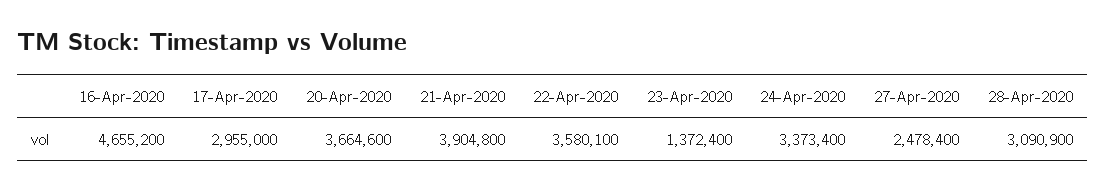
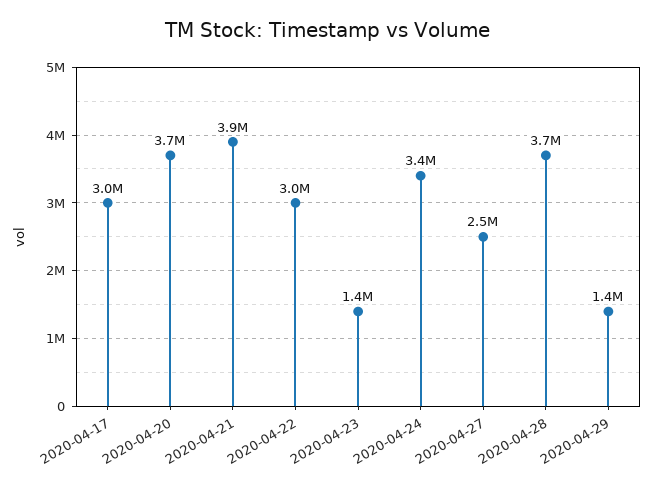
16-Apr-2020: 4655200 -> none
22-Apr-2020: 3580100 -> 3000000
28-Apr-2020: 3090900 -> 3700000
2020-04-29: none -> 1400000

